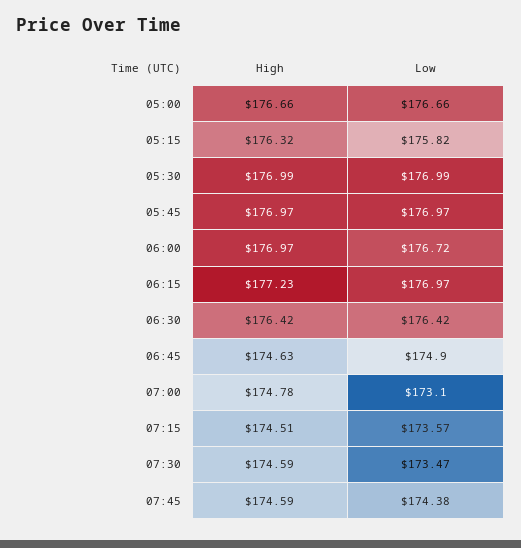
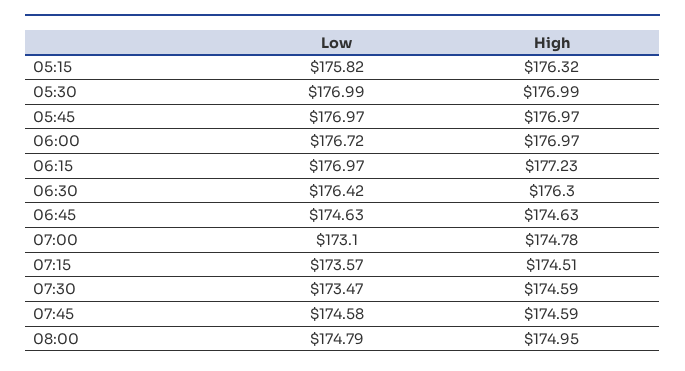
High, 05:00: 176.66 -> none
Low, 05:00: 176.66 -> none
High, 06:30: 176.42 -> 176.3
Low, 06:45: 174.9 -> 174.63
Low, 07:45: 174.38 -> 174.58
Low, 08:00: none -> 174.79
High, 08:00: none -> 174.95

